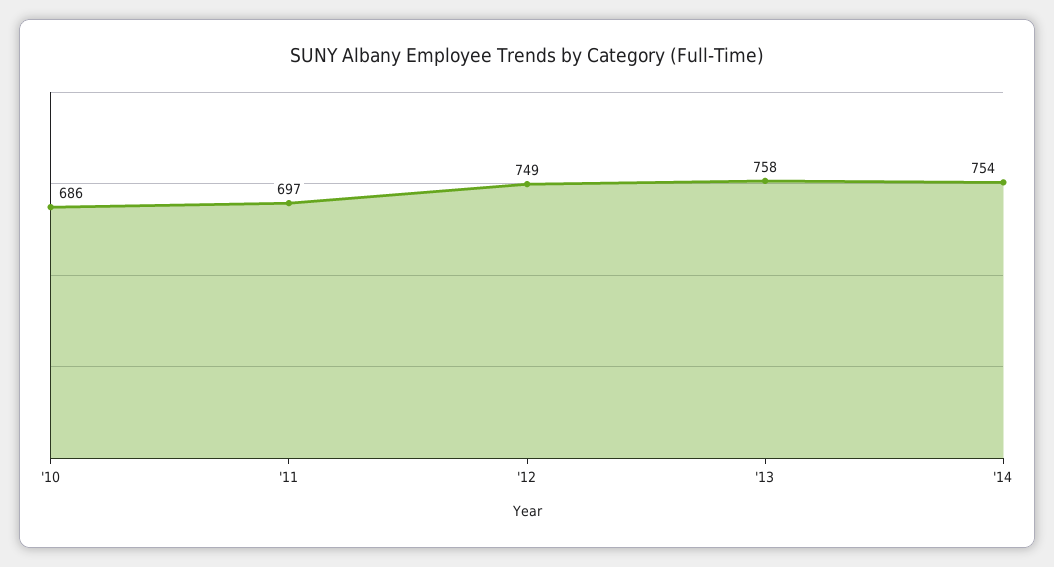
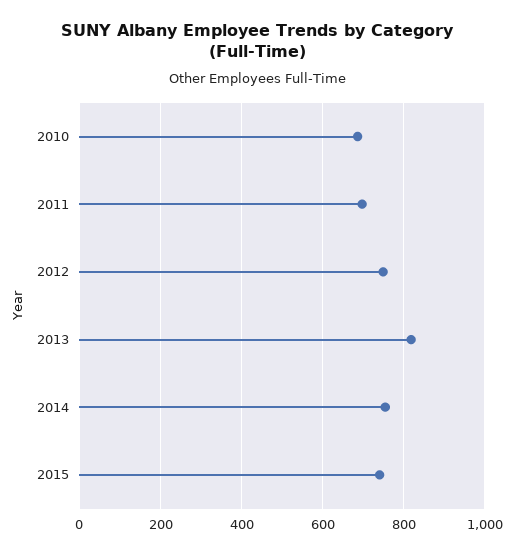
'13: 758 -> 820
2015: none -> 740

